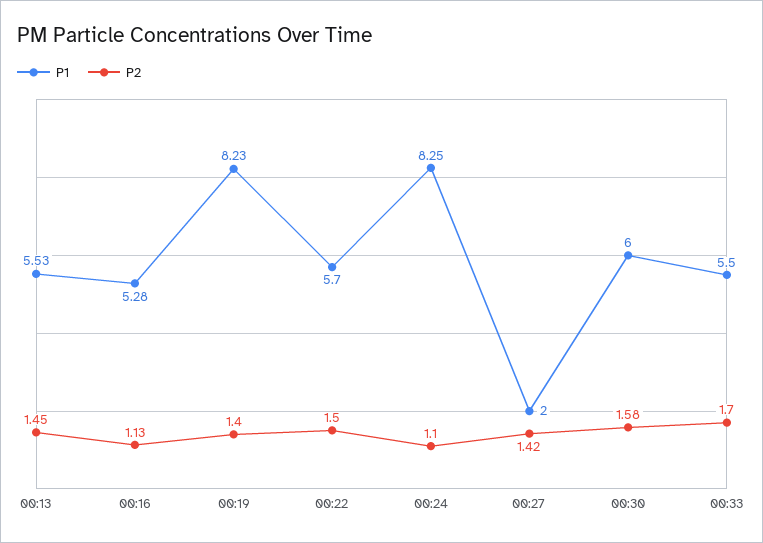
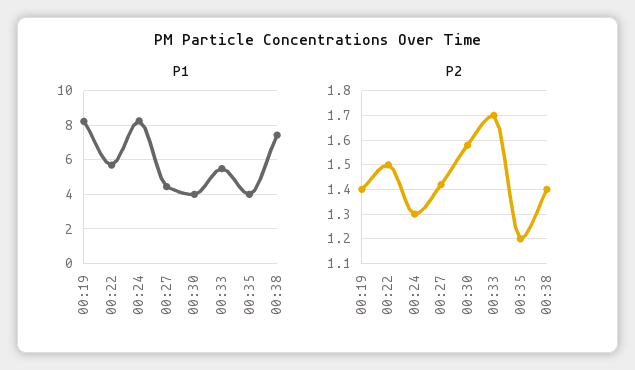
P1, 00:13: 5.53 -> none
P2, 00:13: 1.45 -> none
P1, 00:16: 5.28 -> none
P2, 00:16: 1.13 -> none
P2, 00:24: 1.1 -> 1.3
P1, 00:27: 2 -> 4.5
P1, 00:30: 6 -> 4
P1, 00:35: none -> 4
P1, 00:38: none -> 7.5
P2, 00:35: none -> 1.2
P2, 00:38: none -> 1.4

